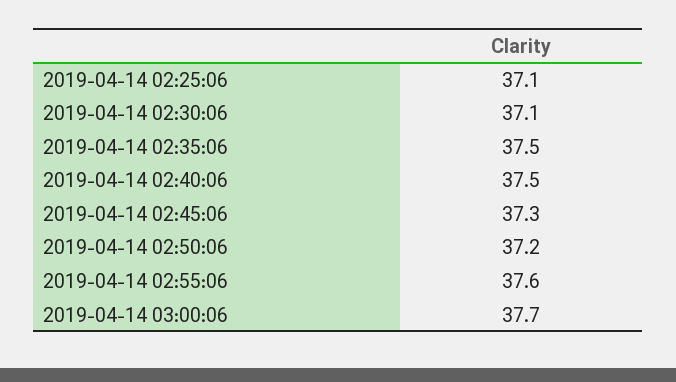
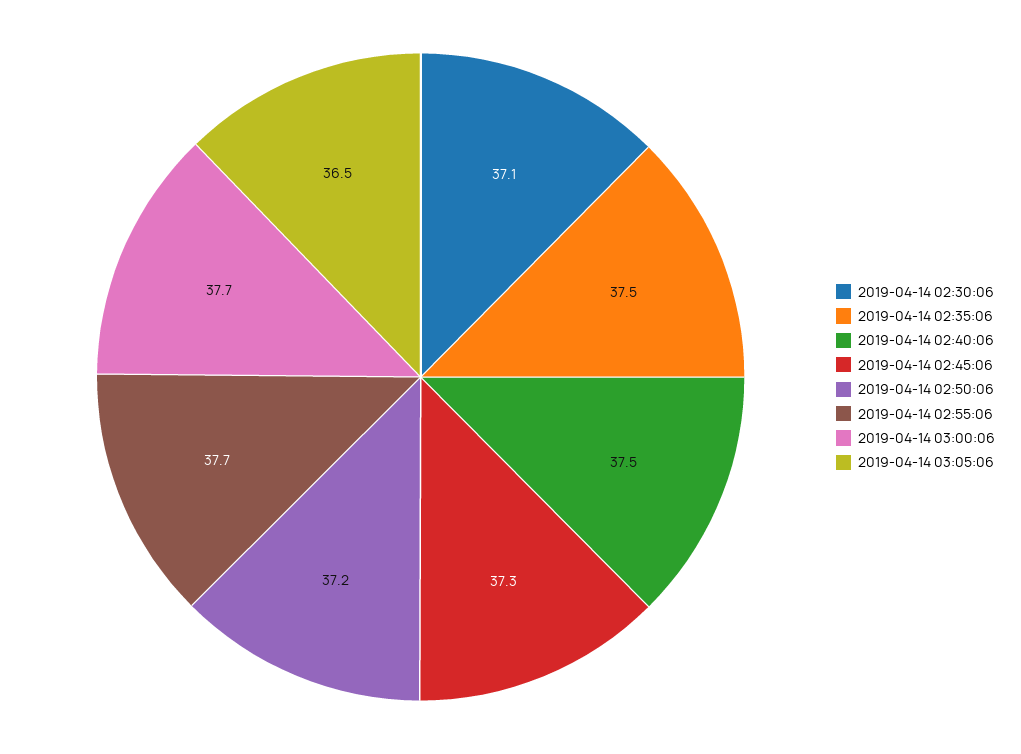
2019-04-14 02:25:06: 37.1 -> none
2019-04-14 02:55:06: 37.6 -> 37.7
2019-04-14 03:05:06: none -> 36.5

